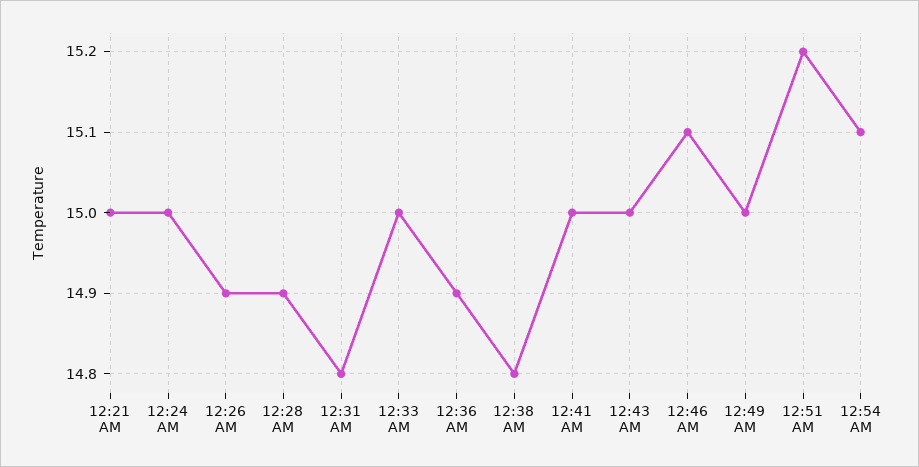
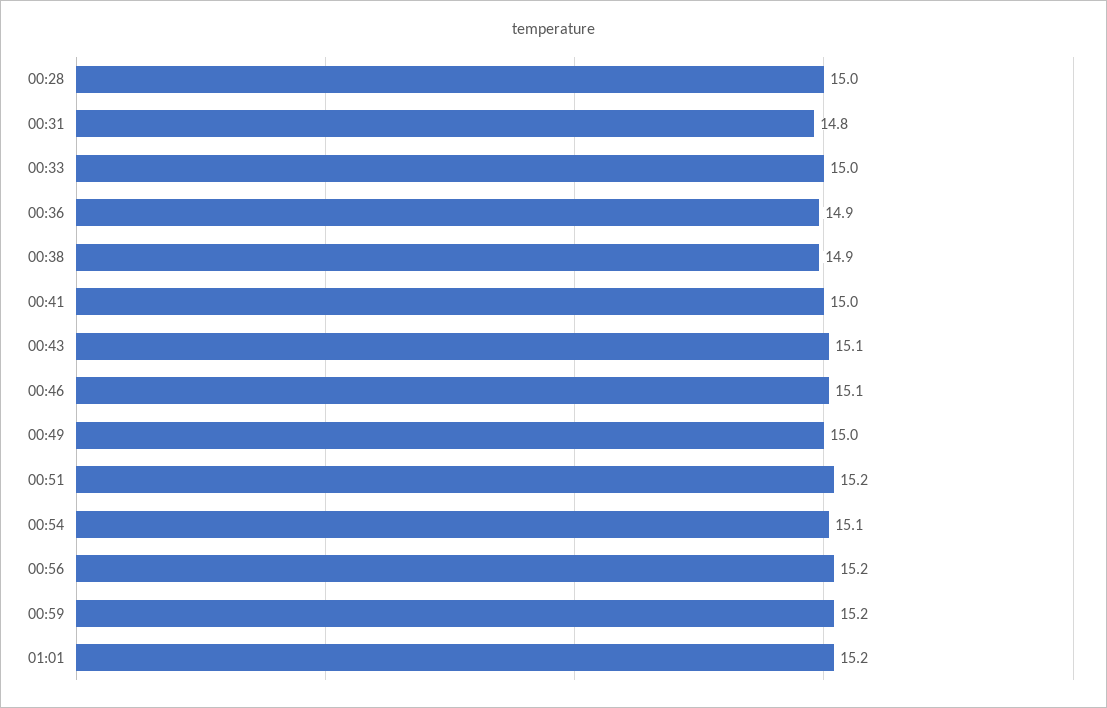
12:21 AM: 15 -> none
12:24 AM: 15 -> none
12:26 AM: 14.9 -> none
12:28 AM: 14.9 -> 15
12:38 AM: 14.8 -> 14.9
12:43 AM: 15 -> 15.1
00:56: none -> 15.2
00:59: none -> 15.2
01:01: none -> 15.2

